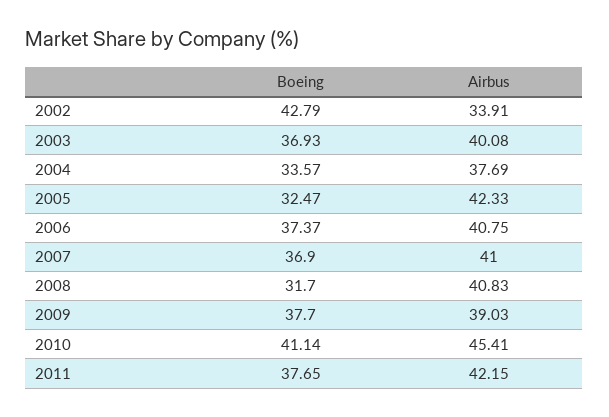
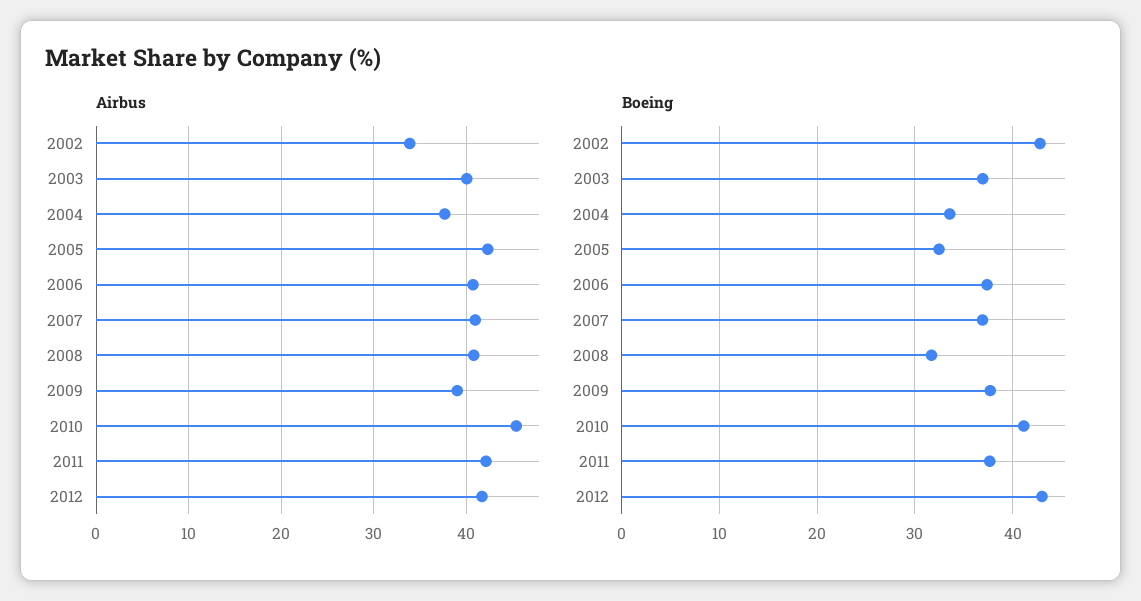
Airbus, 2012: none -> 42
Boeing, 2012: none -> 43

